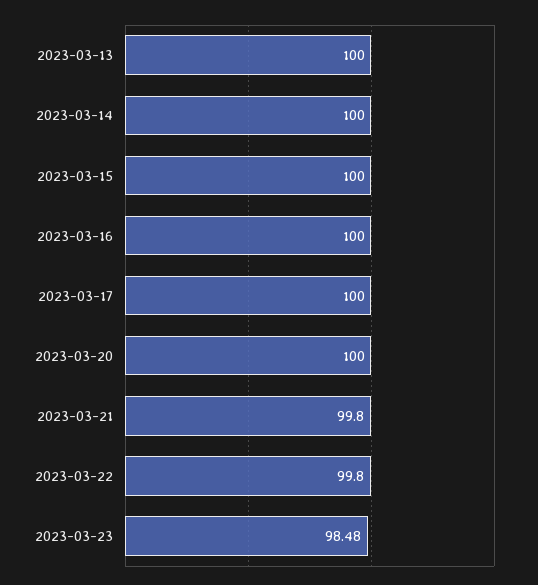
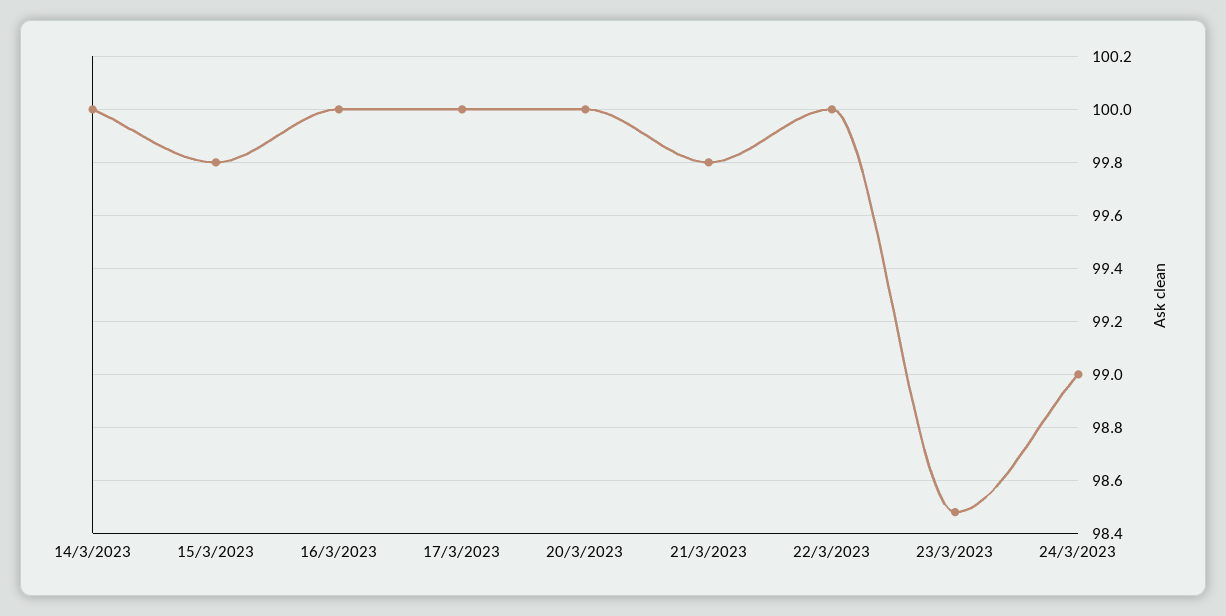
2023-03-13: 100 -> none
2023-03-15: 100 -> 99.8
2023-03-22: 99.8 -> 100
24/3/2023: none -> 99

